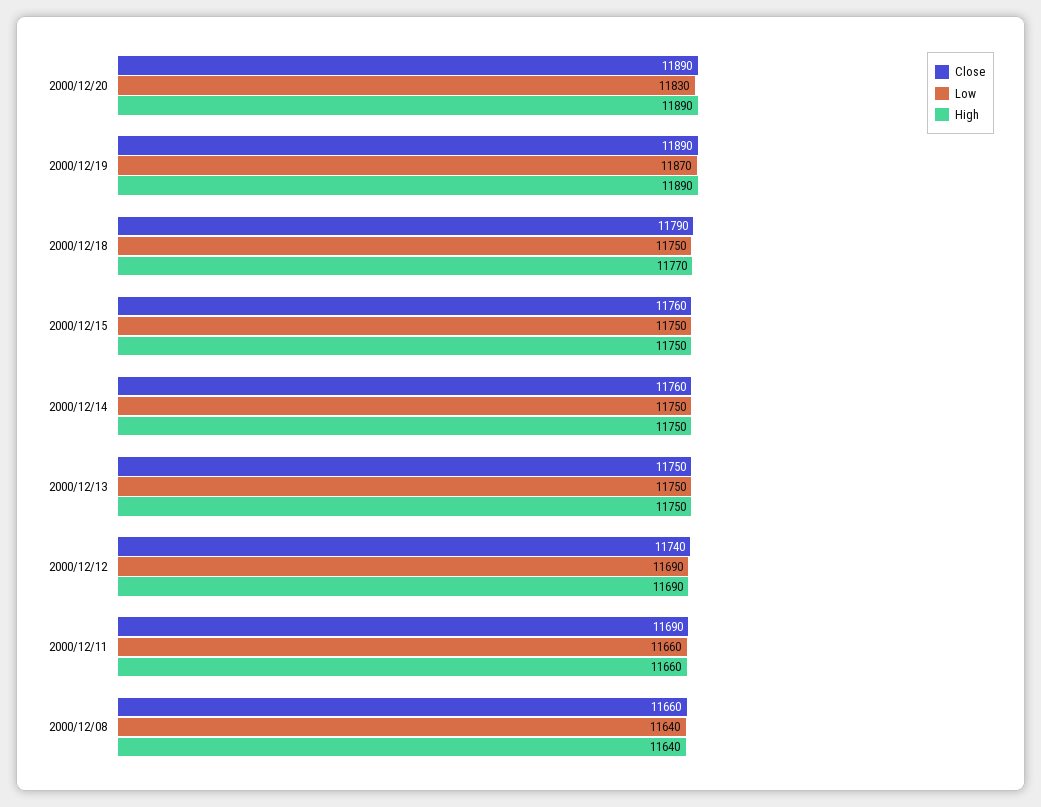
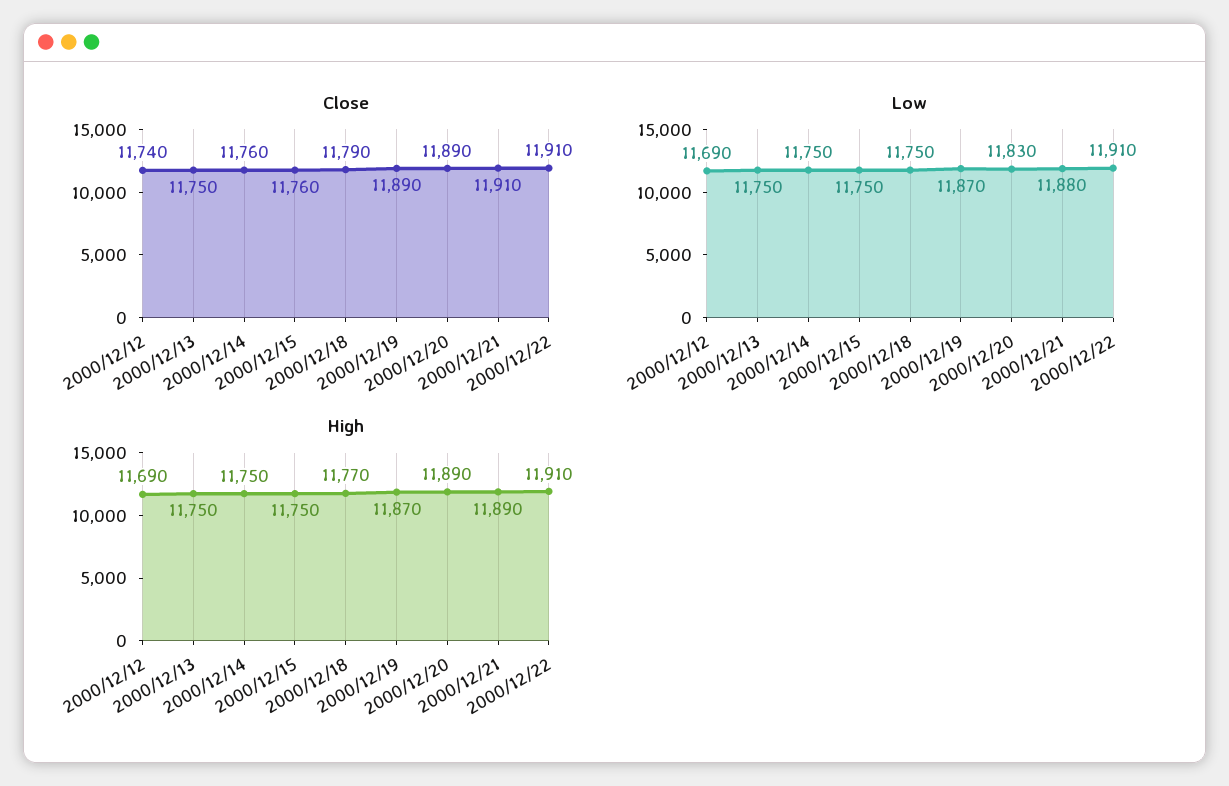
High, 2000/12/19: 11890 -> 11870
Close, 2000/12/11: 11690 -> none
Low, 2000/12/11: 11660 -> none
High, 2000/12/11: 11660 -> none
Close, 2000/12/08: 11660 -> none
Low, 2000/12/08: 11640 -> none
High, 2000/12/08: 11640 -> none
Close, 2000/12/21: none -> 11910
Close, 2000/12/22: none -> 11910
Low, 2000/12/21: none -> 11880
Low, 2000/12/22: none -> 11910
High, 2000/12/21: none -> 11890
High, 2000/12/22: none -> 11910

